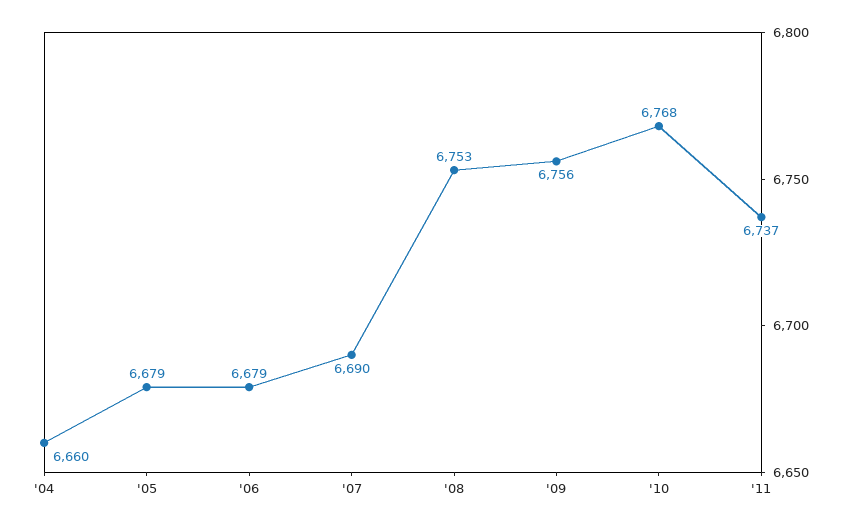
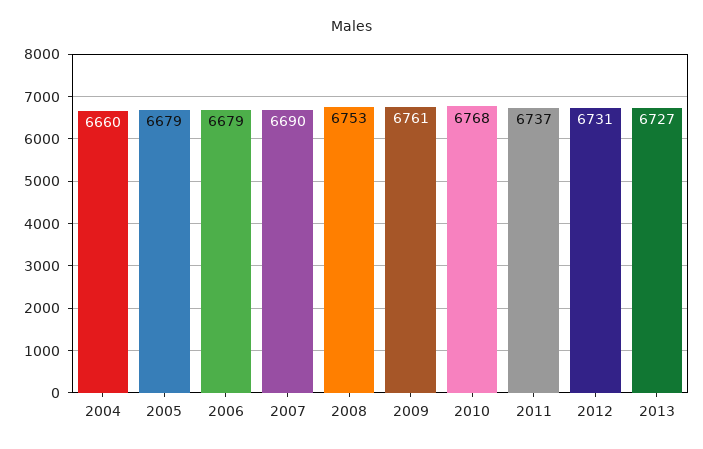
'09: 6756 -> 6761
2012: none -> 6731
2013: none -> 6727

